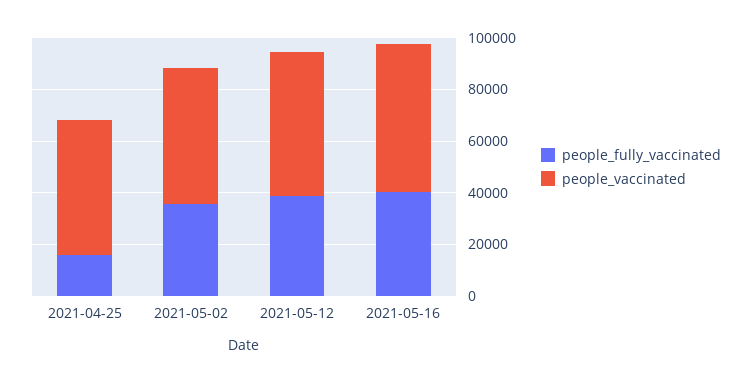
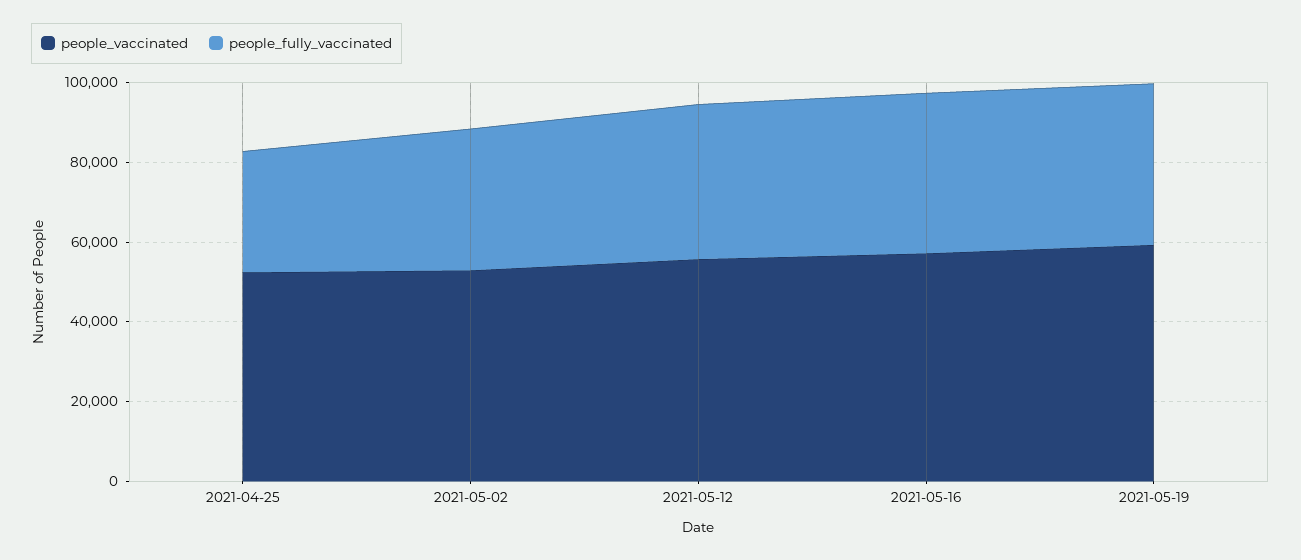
people_fully_vaccinated, 2021-04-25: 15000 -> 30000
people_vaccinated, 2021-05-19: none -> 60000
people_fully_vaccinated, 2021-05-19: none -> 40000

